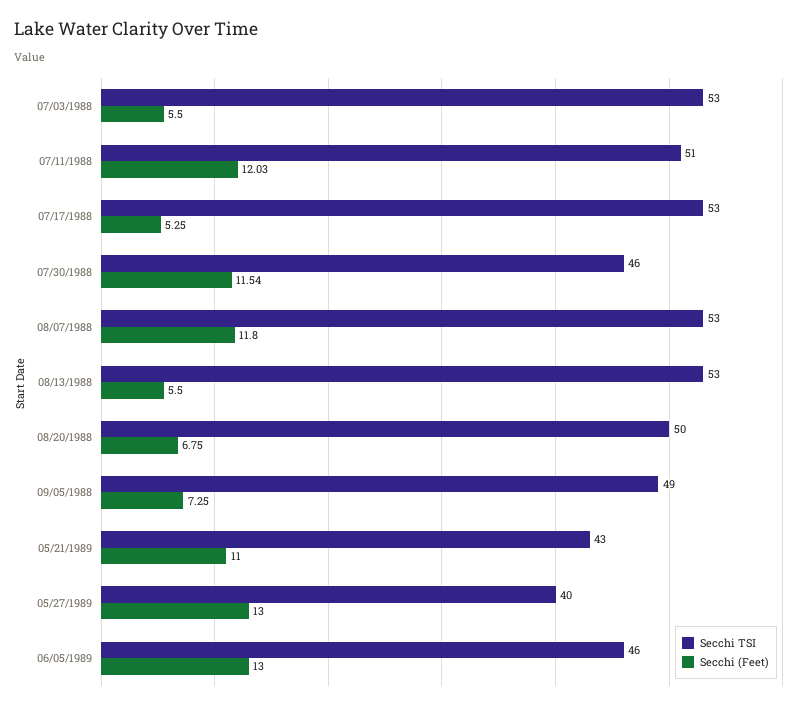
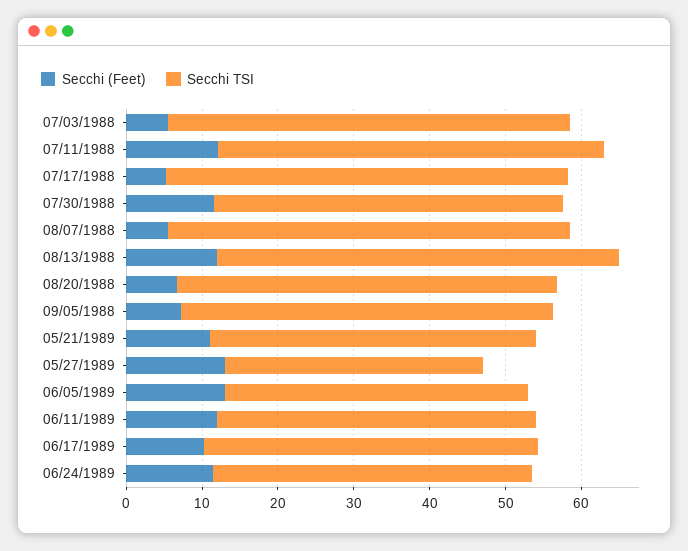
Secchi (Feet), 08/07/1988: 11.8 -> 6
Secchi (Feet), 08/13/1988: 5.5 -> 12
Secchi TSI, 05/27/1989: 40 -> 34
Secchi TSI, 06/05/1989: 46 -> 40
Secchi (Feet), 06/11/1989: none -> 12
Secchi TSI, 06/11/1989: none -> 42
Secchi (Feet), 06/17/1989: none -> 10
Secchi TSI, 06/17/1989: none -> 44
Secchi (Feet), 06/24/1989: none -> 12
Secchi TSI, 06/24/1989: none -> 42

